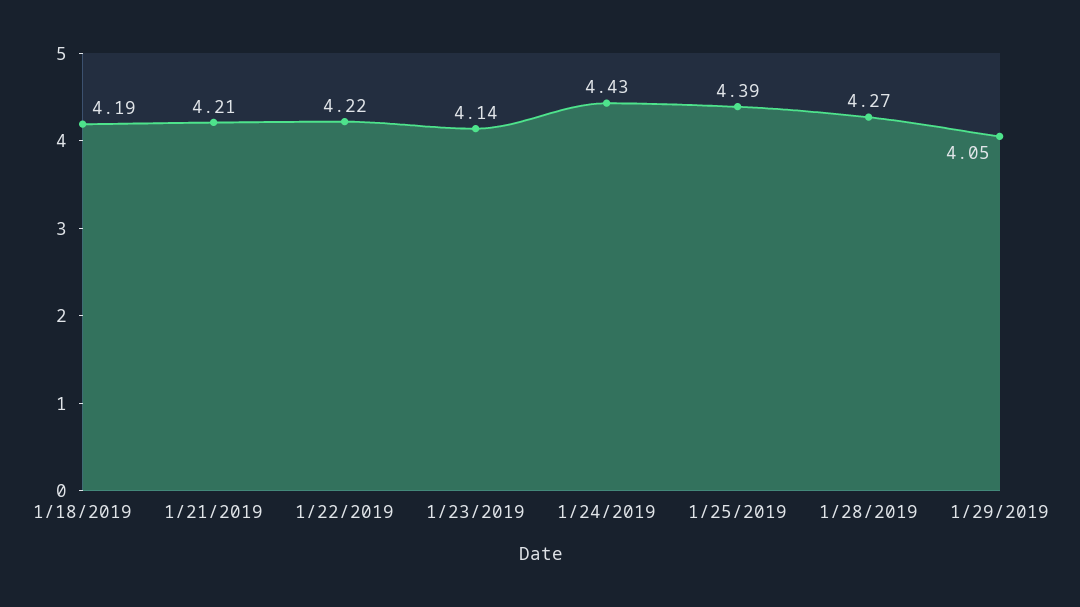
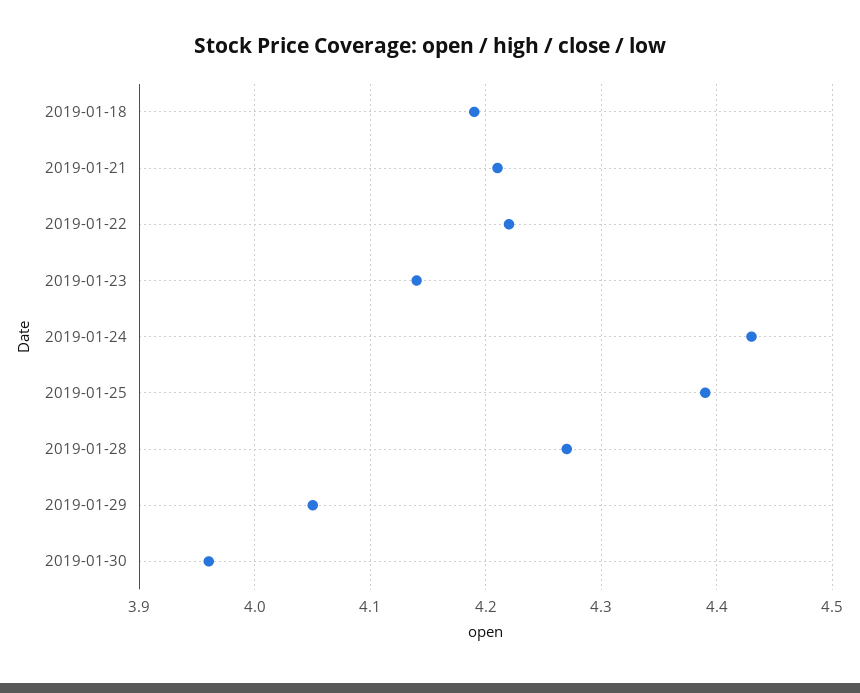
2019-01-30: none -> 3.96

